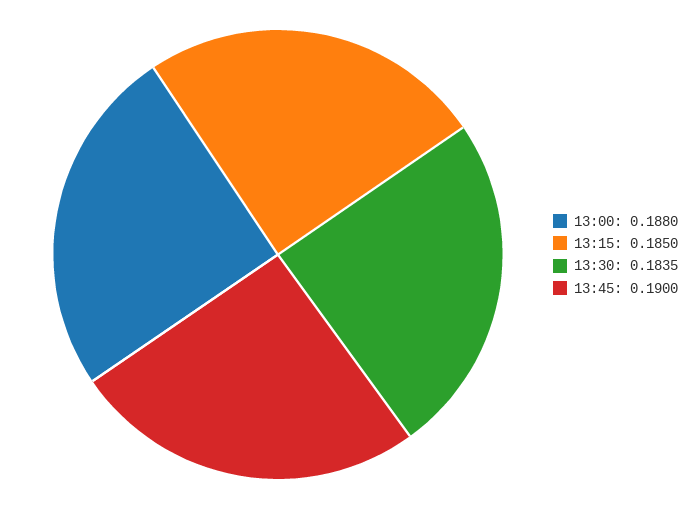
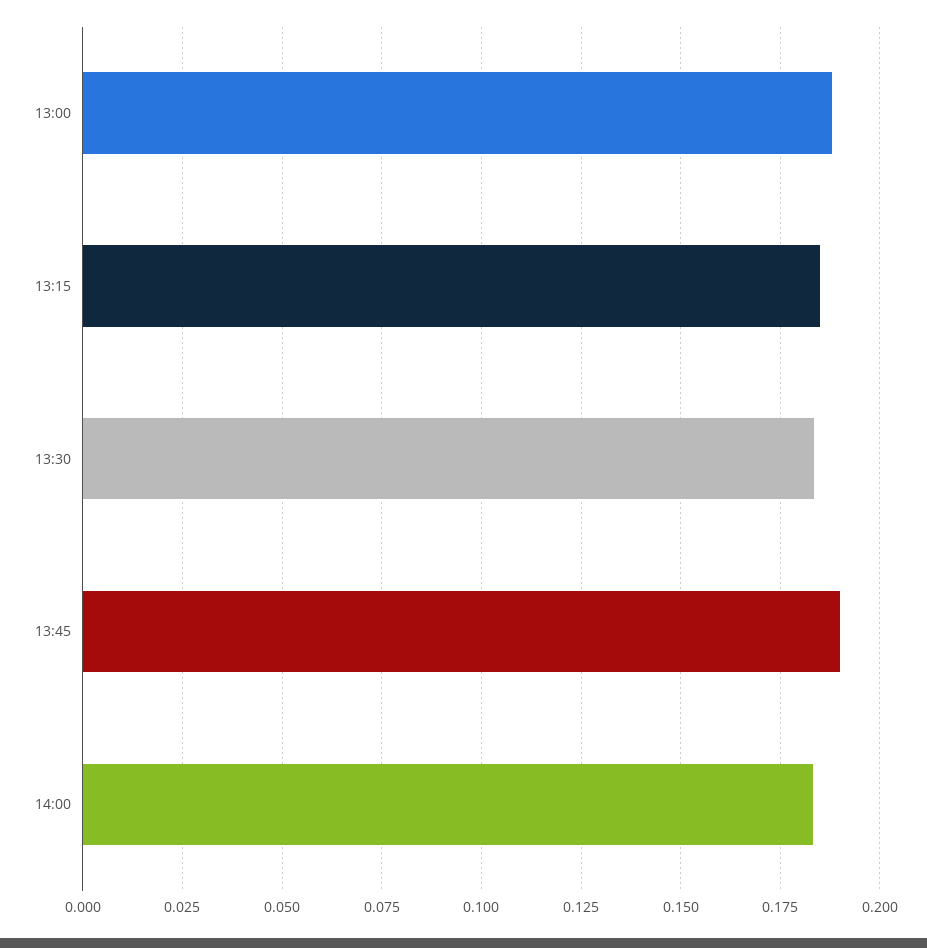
14:00: none -> 0.1825

